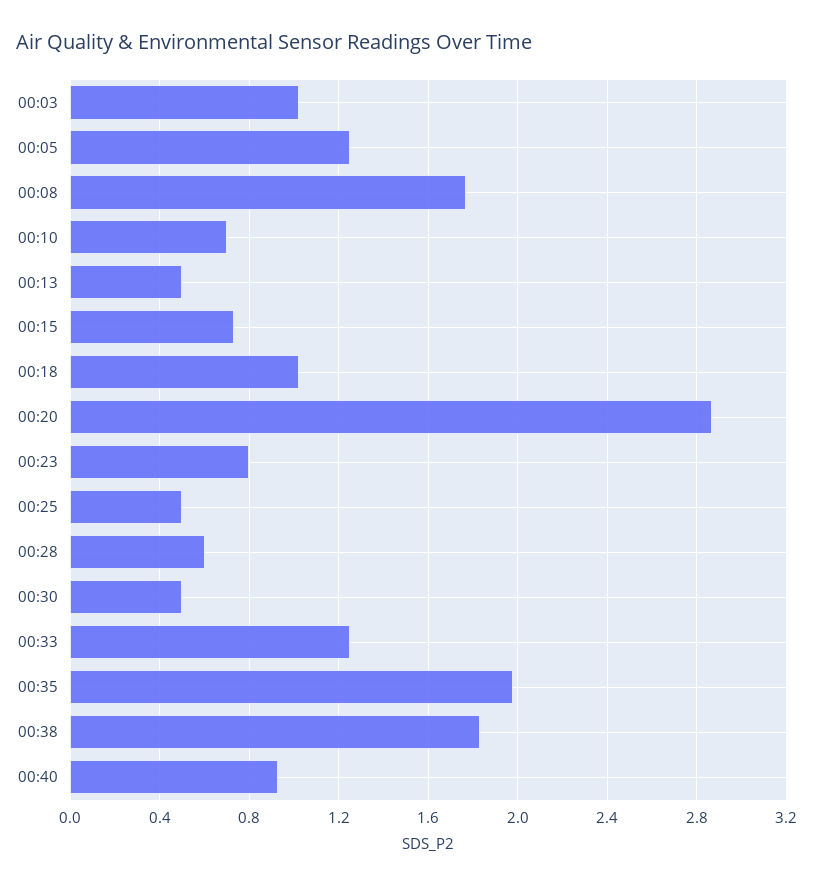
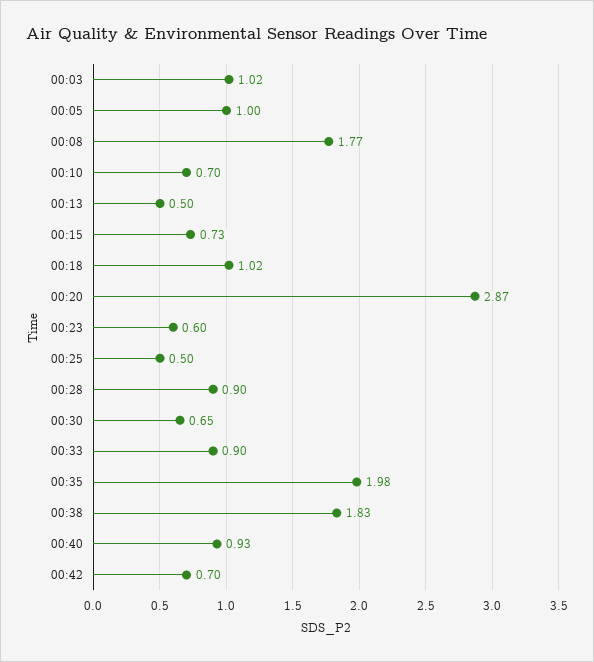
00:05: 1.25 -> 1
00:23: 0.8 -> 0.6
00:28: 0.6 -> 0.9
00:30: 0.5 -> 0.65
00:33: 1.25 -> 0.9
00:42: none -> 0.7

